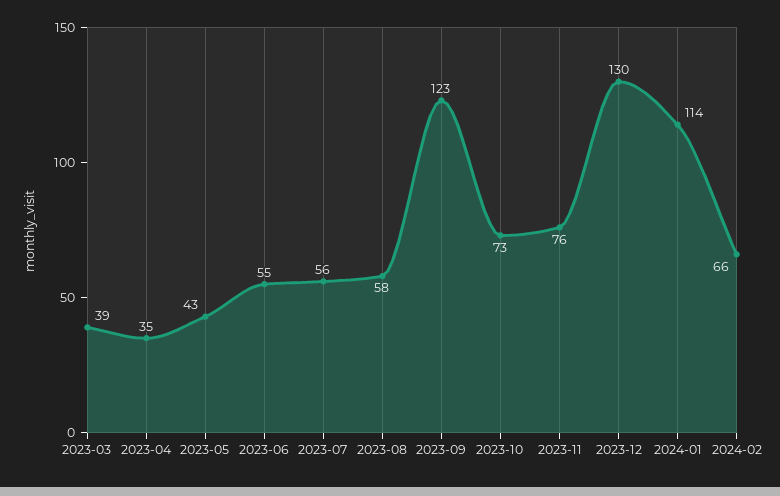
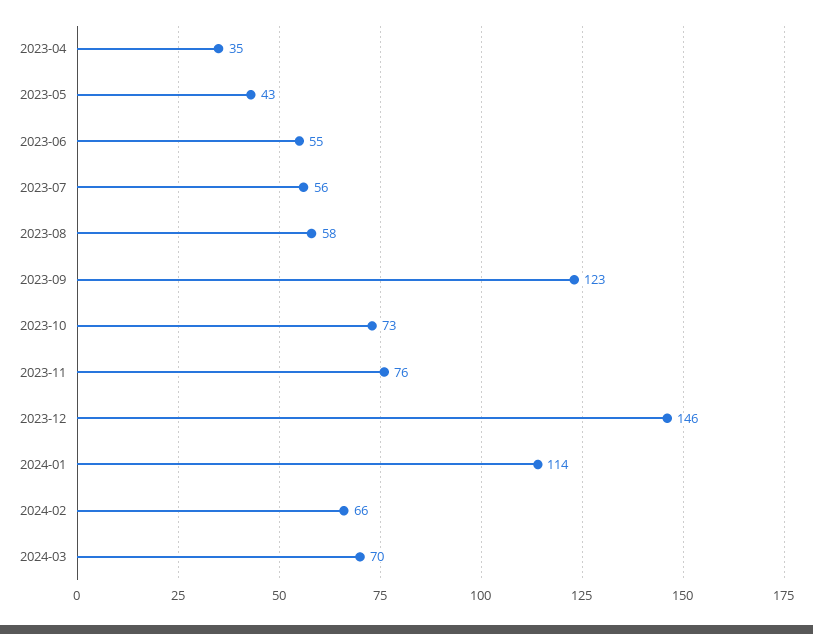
2023-03: 39 -> none
2023-12: 130 -> 146
2024-03: none -> 70

